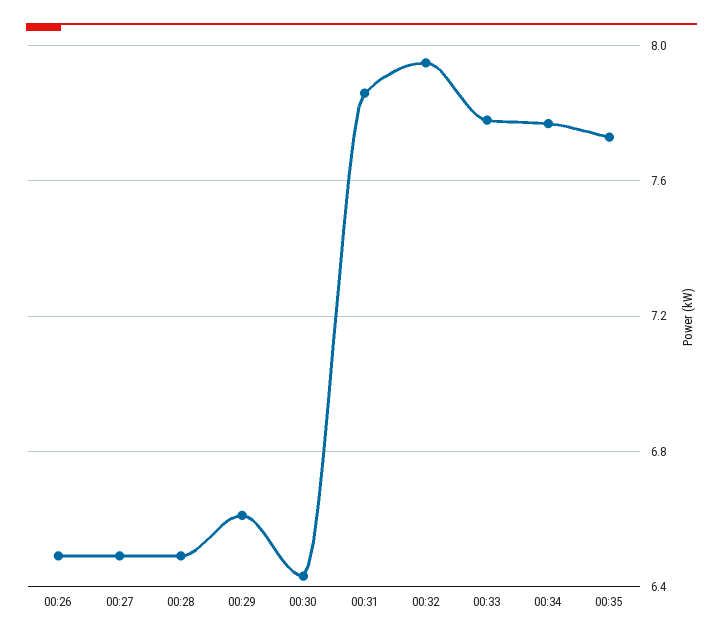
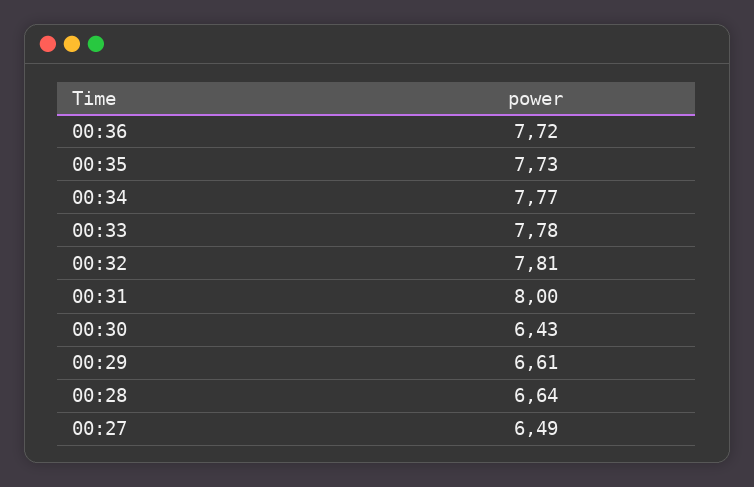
00:26: 6.5 -> none
00:28: 6.5 -> 6.64
00:31: 7.85 -> 8
00:32: 7.95 -> 7.81
00:36: none -> 7.72

